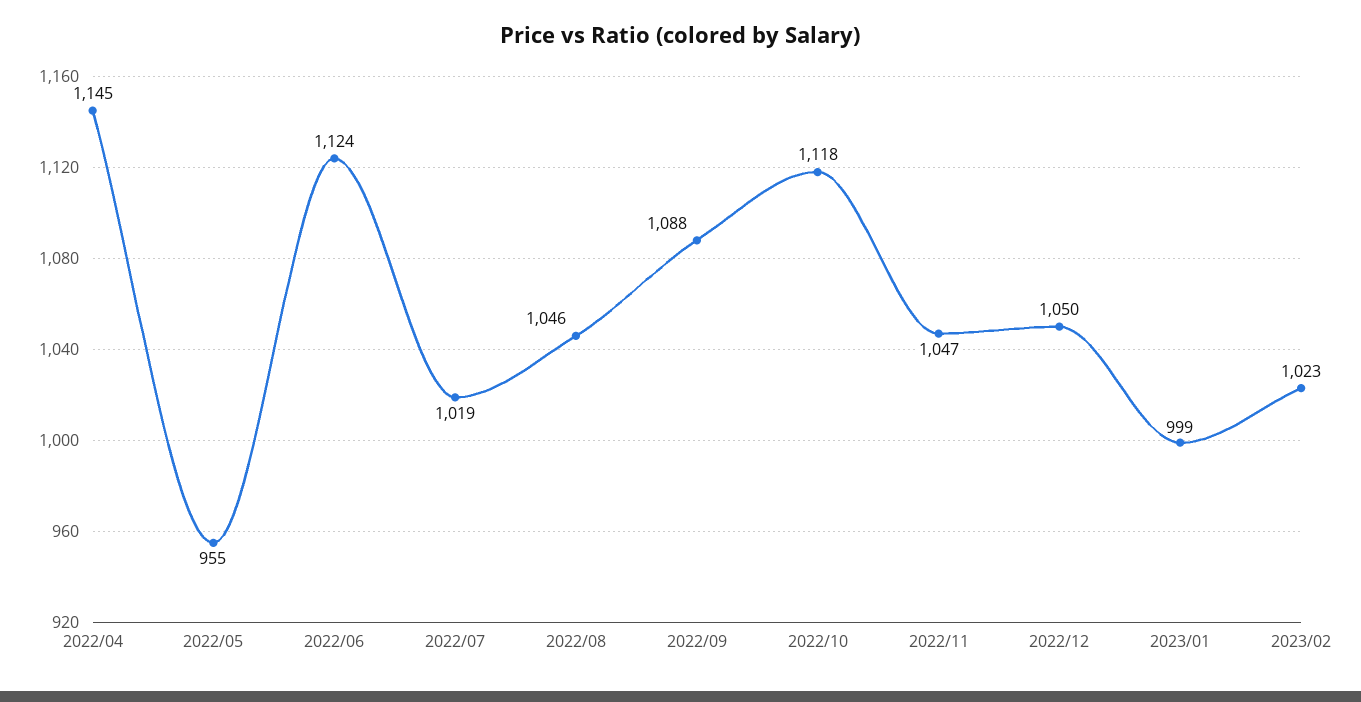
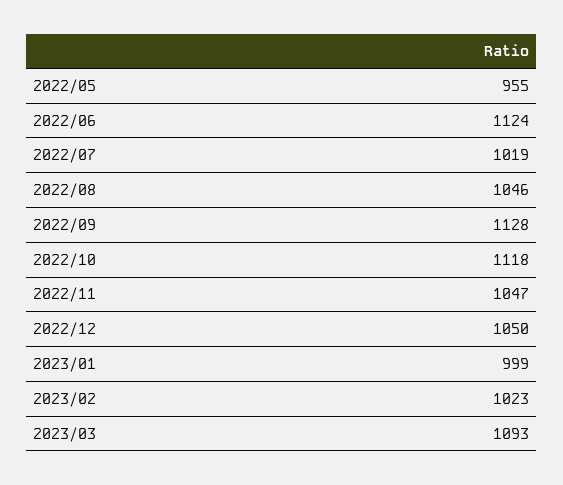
2022/04: 1145 -> none
2022/09: 1088 -> 1128
2023/03: none -> 1093

